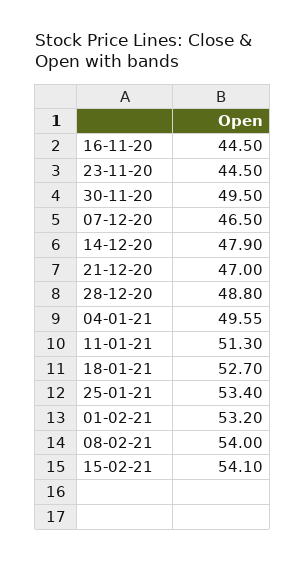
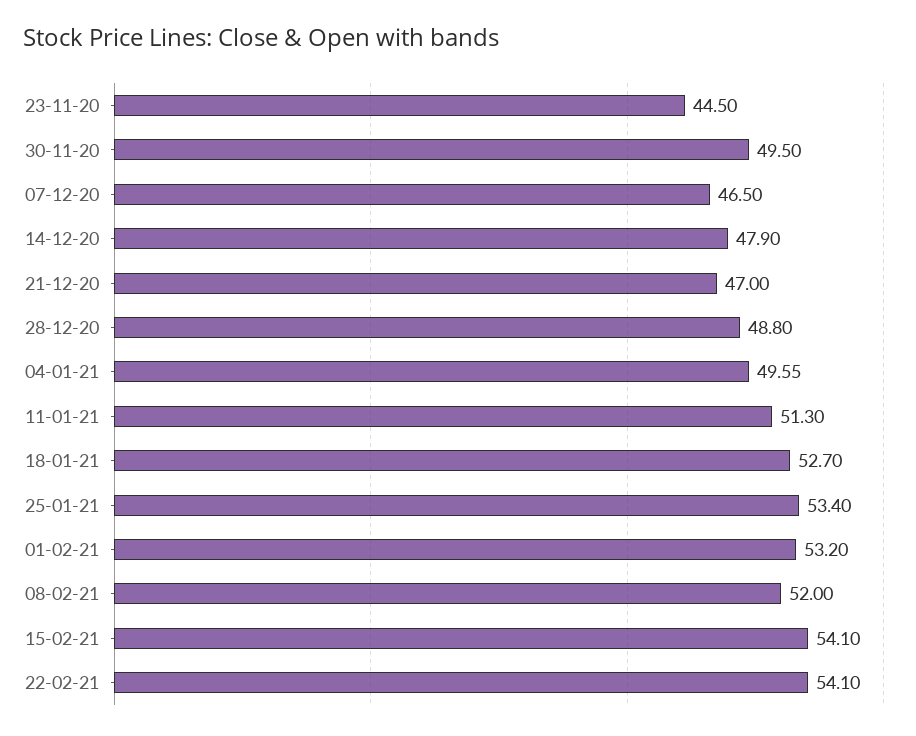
16-11-20: 44.5 -> none
08-02-21: 54 -> 52
22-02-21: none -> 54.1

